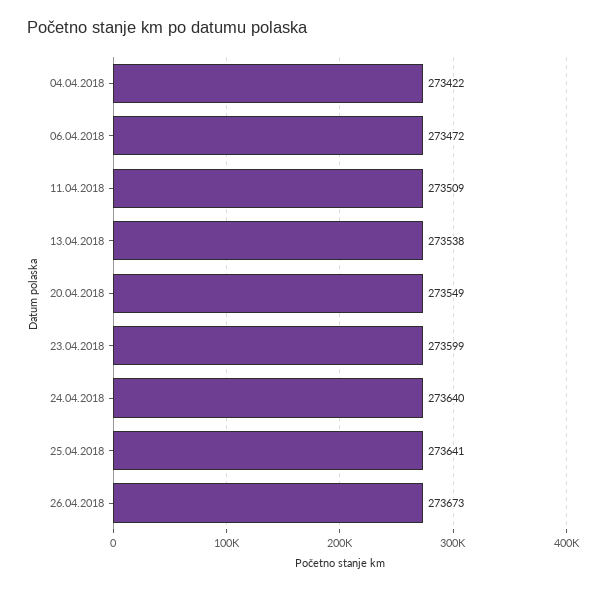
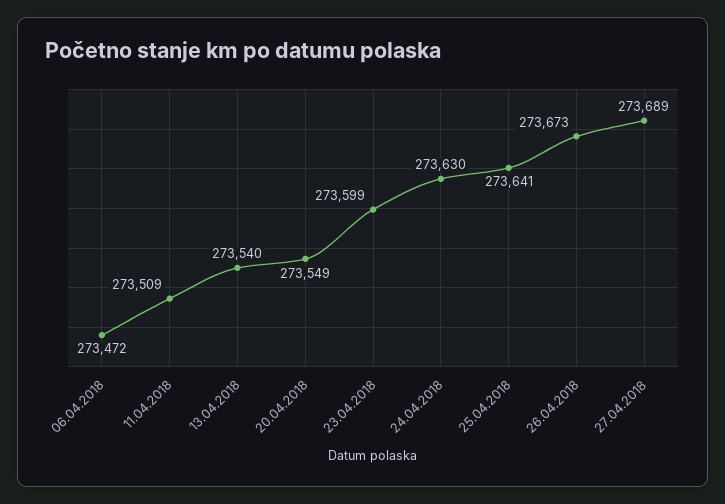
04.04.2018: 273422 -> none
13.04.2018: 273538 -> 273540
24.04.2018: 273640 -> 273630
27.04.2018: none -> 273689

